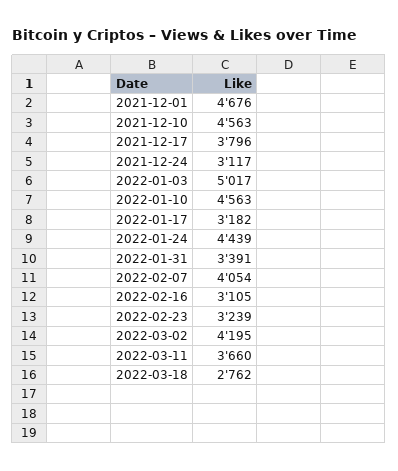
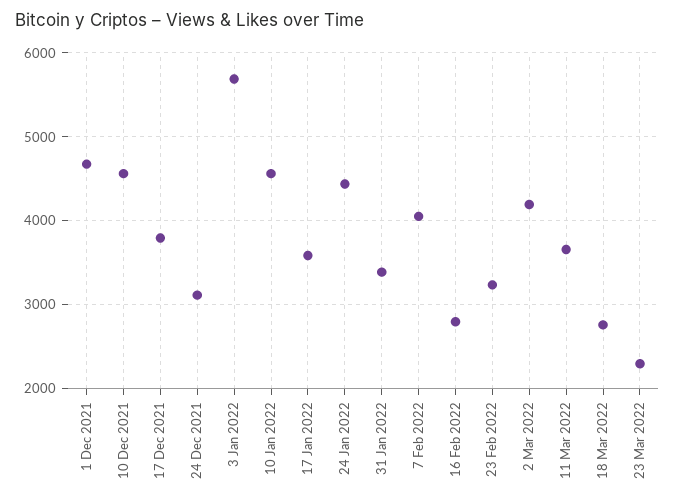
2022-01-03: 5017 -> 5700
2022-01-17: 3182 -> 3600
2022-02-16: 3105 -> 2800
23 Mar 2022: none -> 2300

